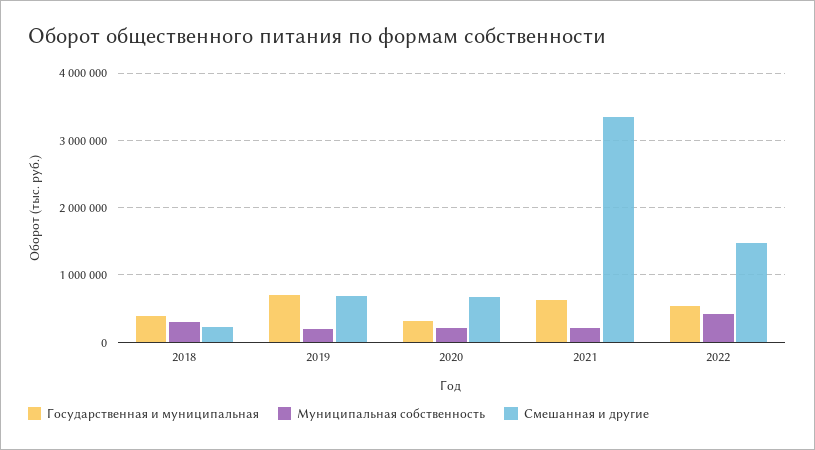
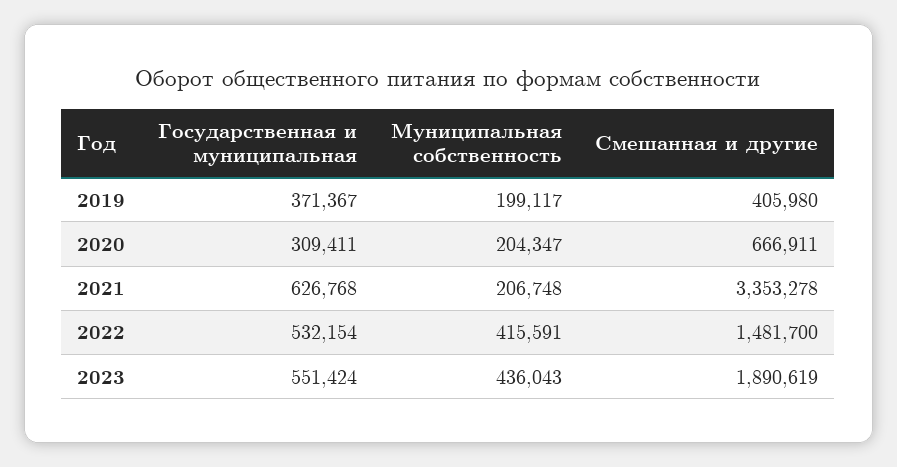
Государственная и муниципальная, 2018: 400000 -> none
Муниципальная собственность, 2018: 300000 -> none
Смешанная и другие, 2018: 200000 -> none
Государственная и муниципальная, 2019: 700000 -> 371367
Смешанная и другие, 2019: 700000 -> 405980
Государственная и муниципальная, 2023: none -> 551424
Муниципальная собственность, 2023: none -> 436043
Смешанная и другие, 2023: none -> 1890619

